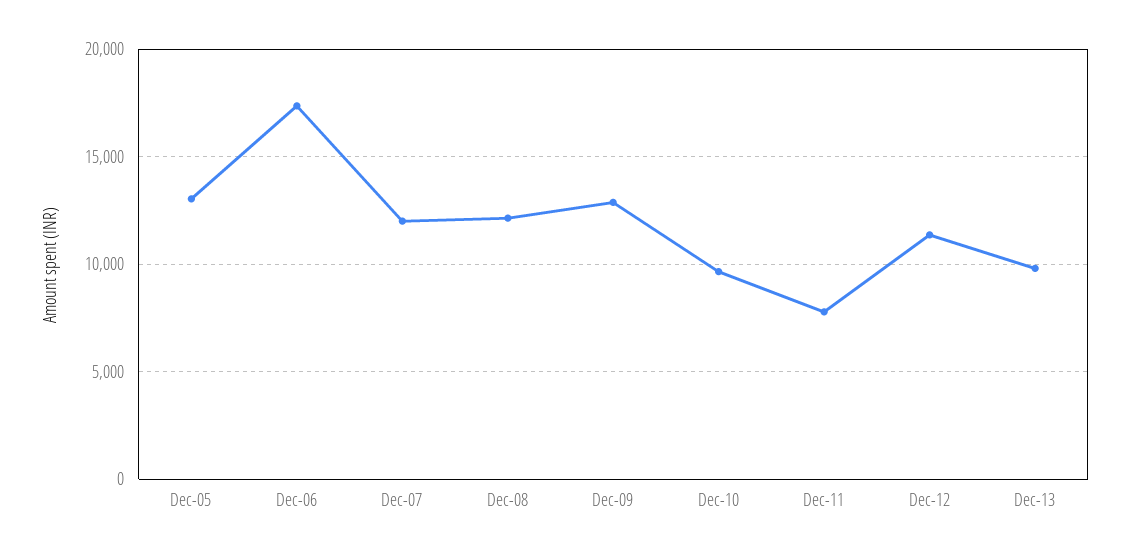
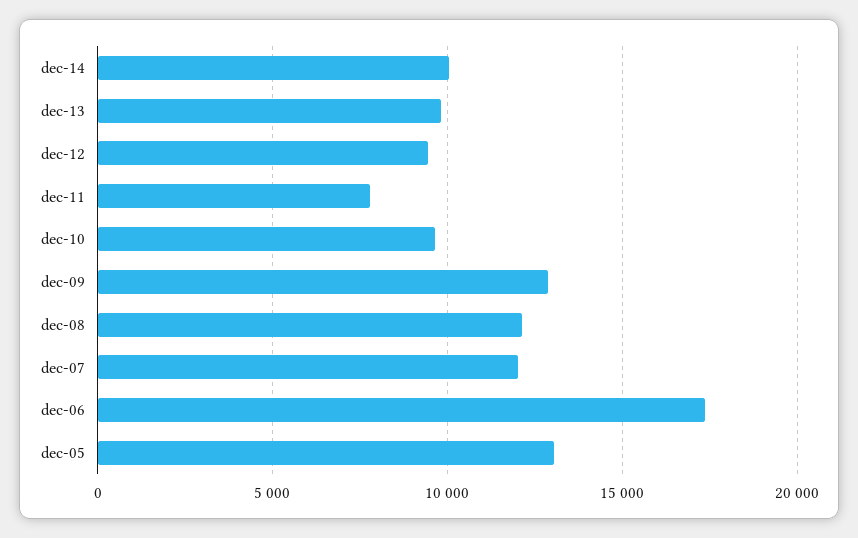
Dec-12: 11500 -> 9500
dec-14: none -> 10000

